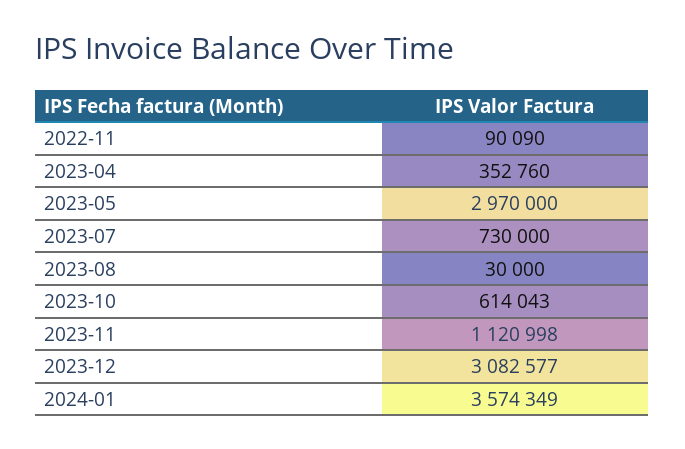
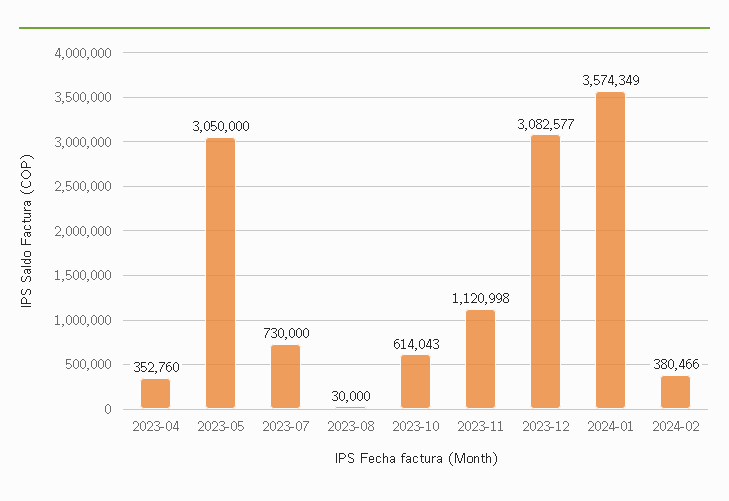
2022-11: 90090 -> none
2023-05: 2970000 -> 3050000
2024-02: none -> 380466

